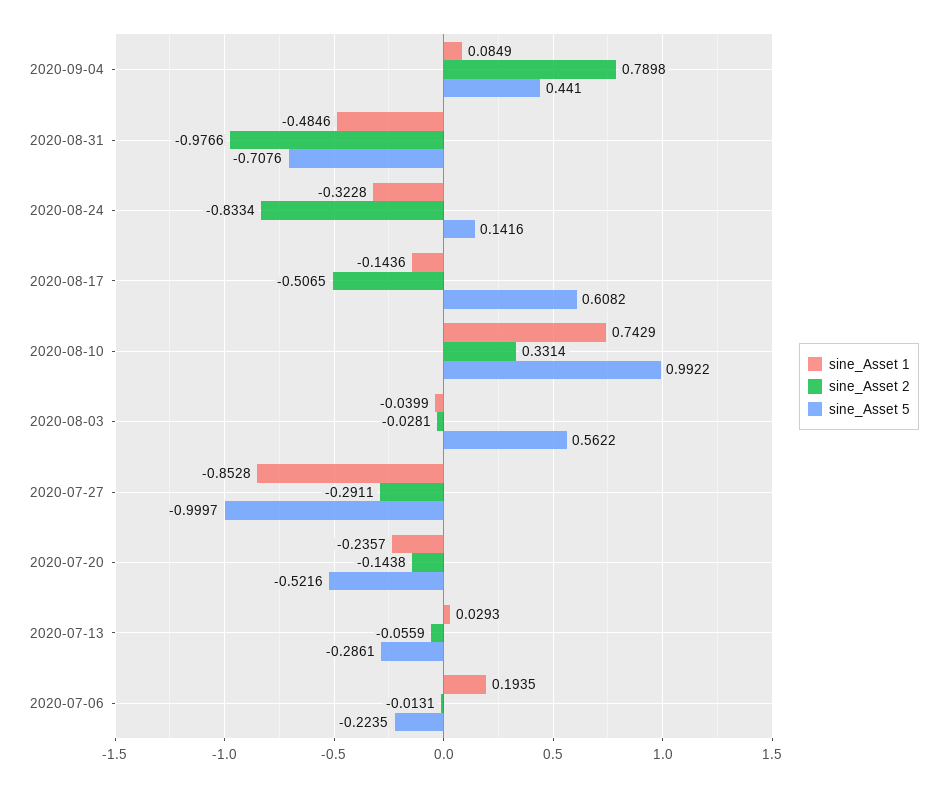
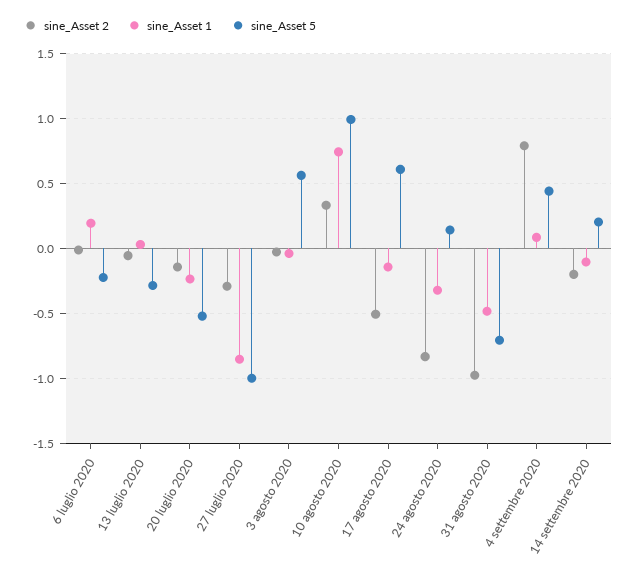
sine_Asset 2, 14 settembre 2020: none -> -0.2
sine_Asset 1, 14 settembre 2020: none -> -0.1
sine_Asset 5, 14 settembre 2020: none -> 0.2

